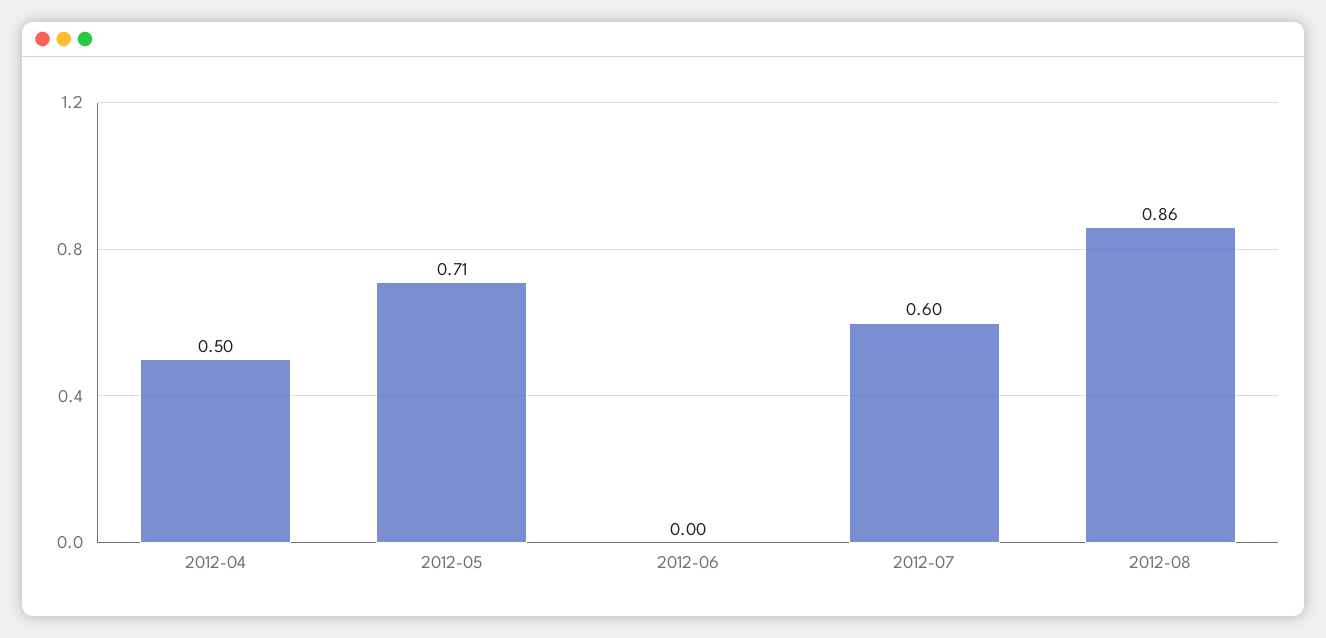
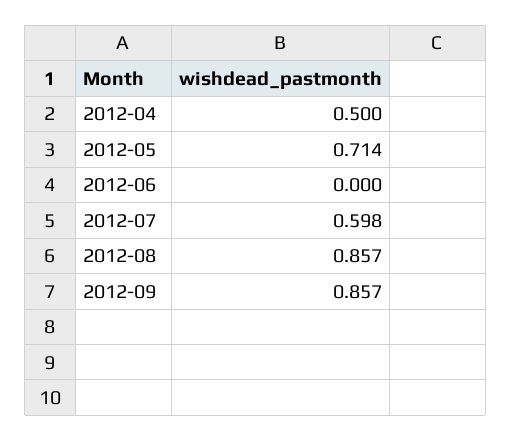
2012-09: none -> 0.857

